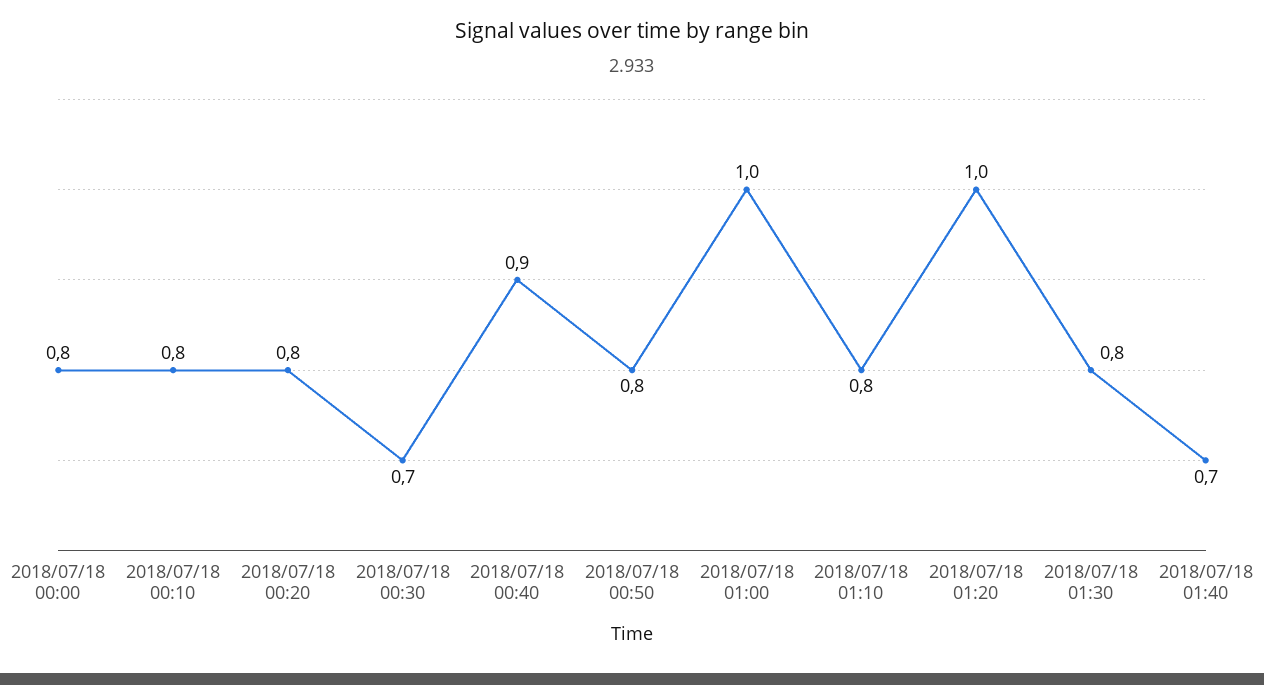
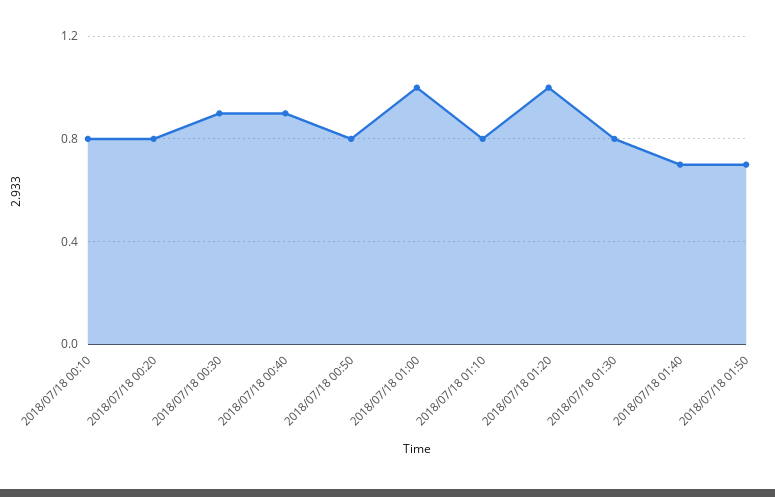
2018/07/18 00:00: 0.8 -> none
2018/07/18 00:30: 0.7 -> 0.9
2018/07/18 01:50: none -> 0.7

